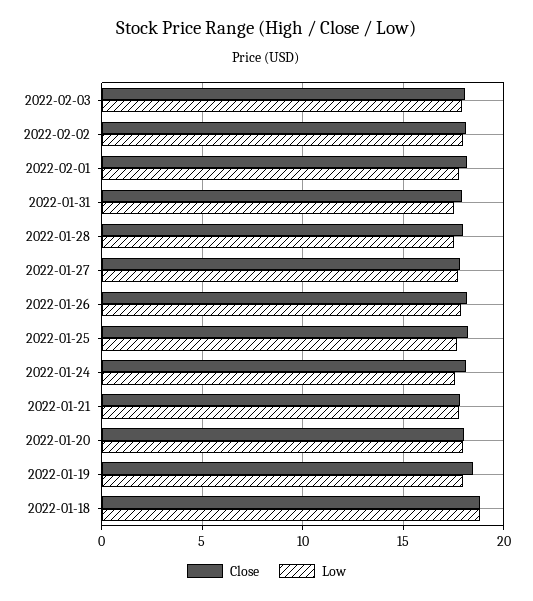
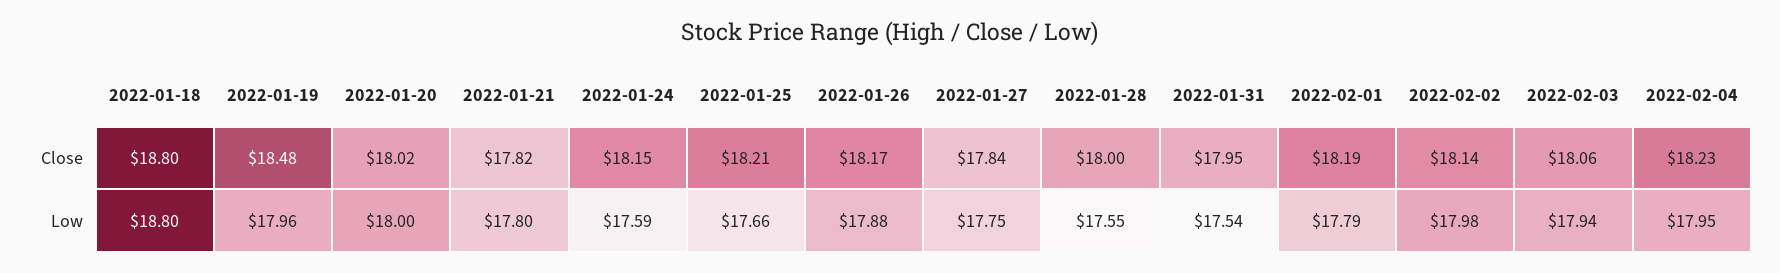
Close, 2022-02-04: none -> 18.23
Low, 2022-02-04: none -> 17.95

